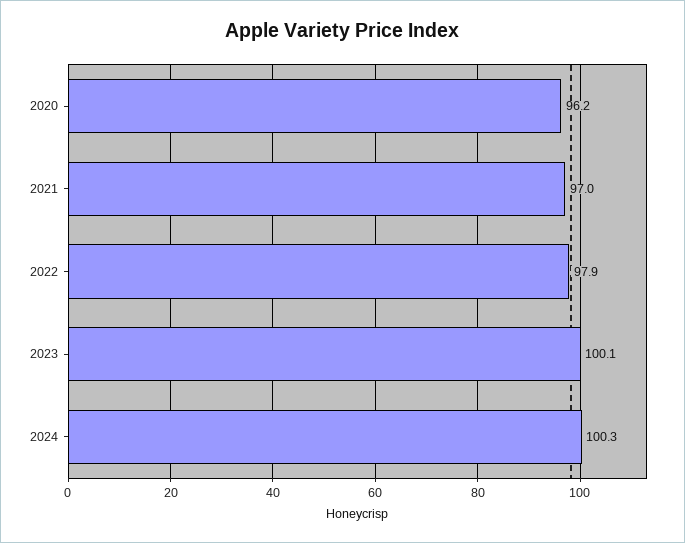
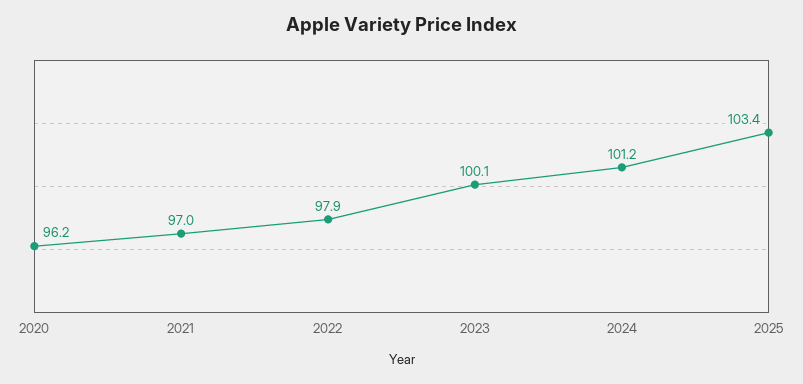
2024: 100.3 -> 101.2
2025: none -> 103.4

